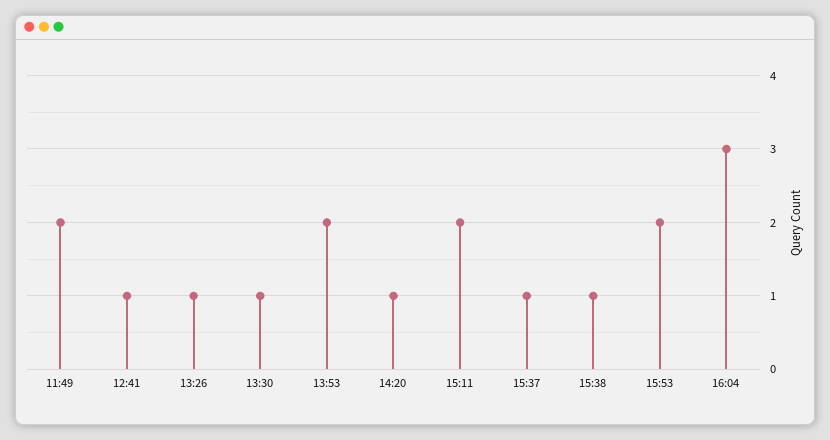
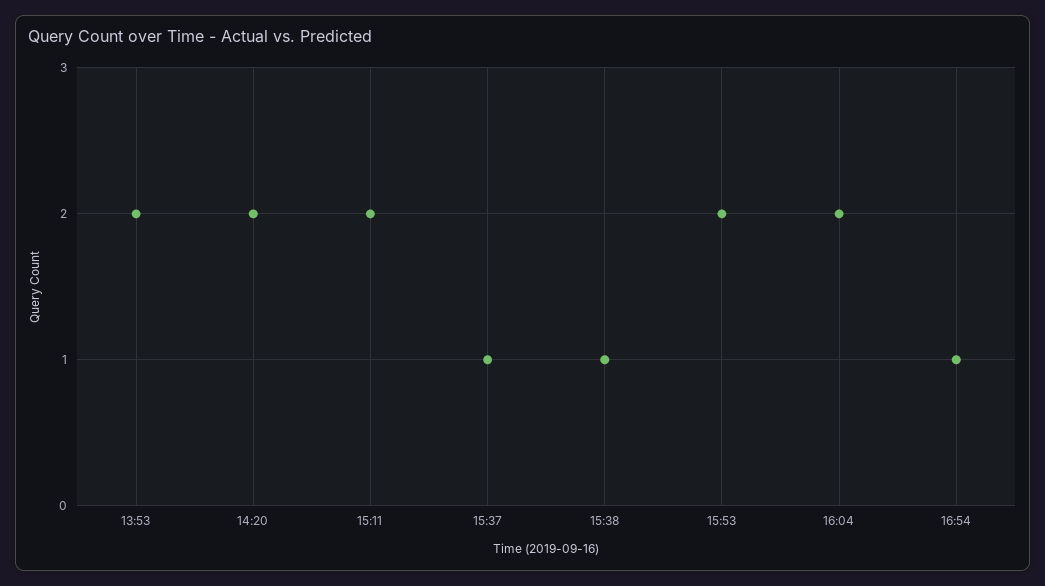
11:49: 2 -> none
12:41: 1 -> none
13:26: 1 -> none
13:30: 1 -> none
14:20: 1 -> 2
16:04: 3 -> 2
16:54: none -> 1

